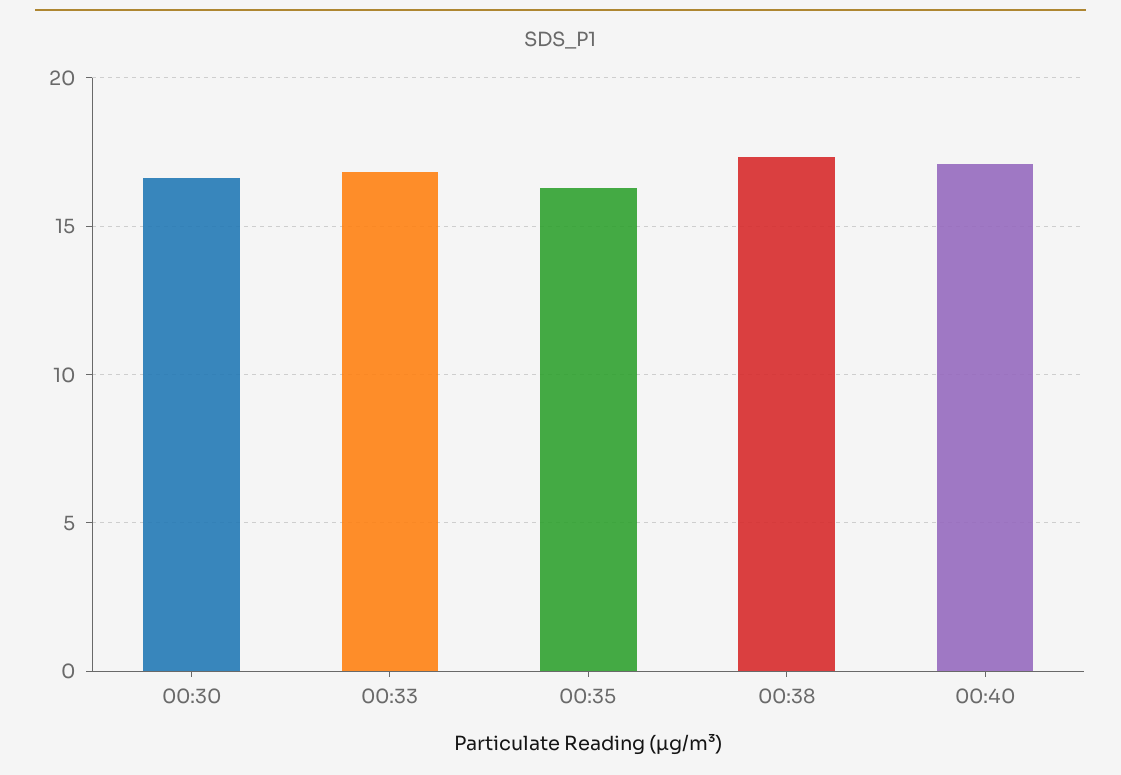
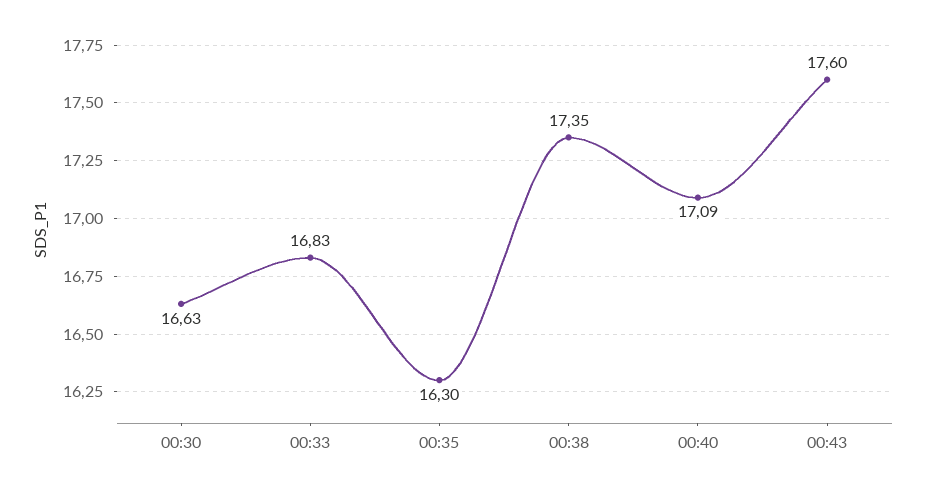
00:43: none -> 17.6

